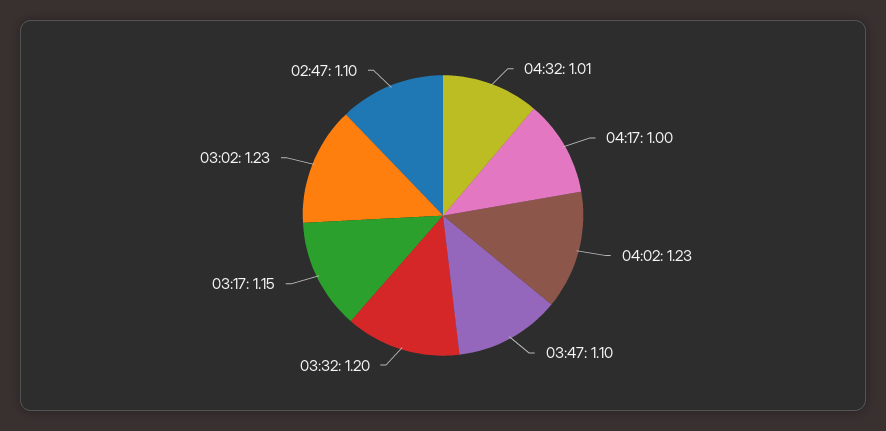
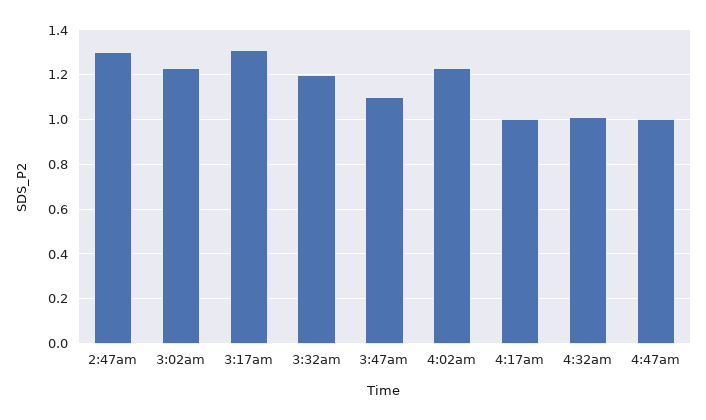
03:17: 1.15 -> 1.3
02:47: 1.1 -> 1.3
4:47am: none -> 1

